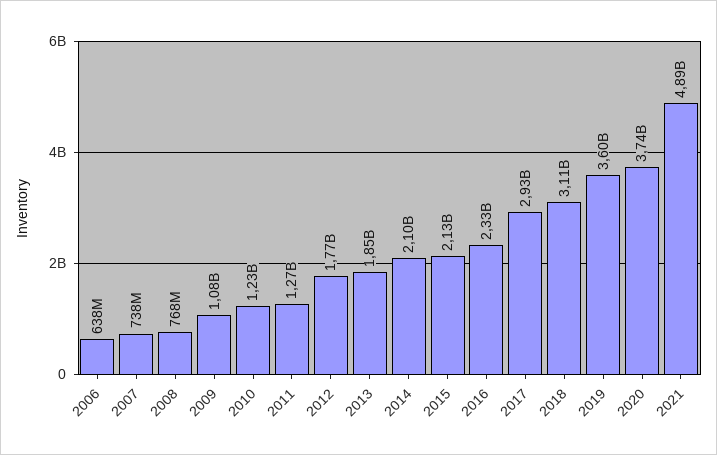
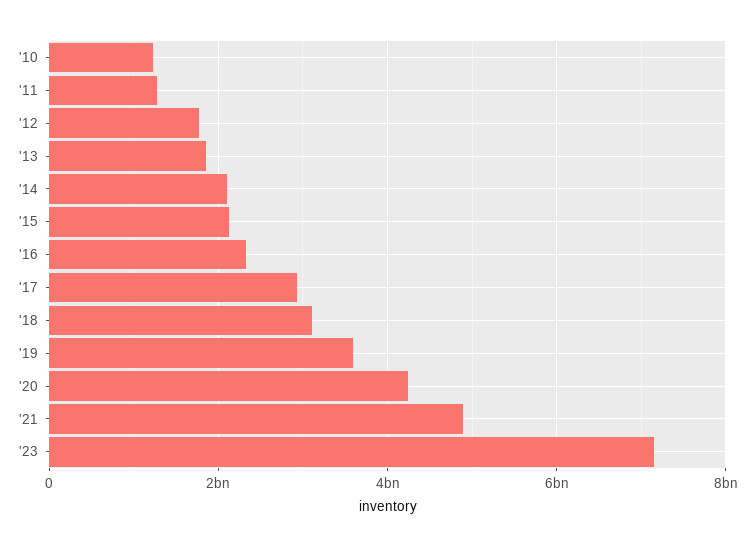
2006: 638000000 -> none
2007: 738000000 -> none
2008: 768000000 -> none
2009: 1080000000 -> none
2020: 3740000000 -> 4200000000
'23: none -> 7200000000

